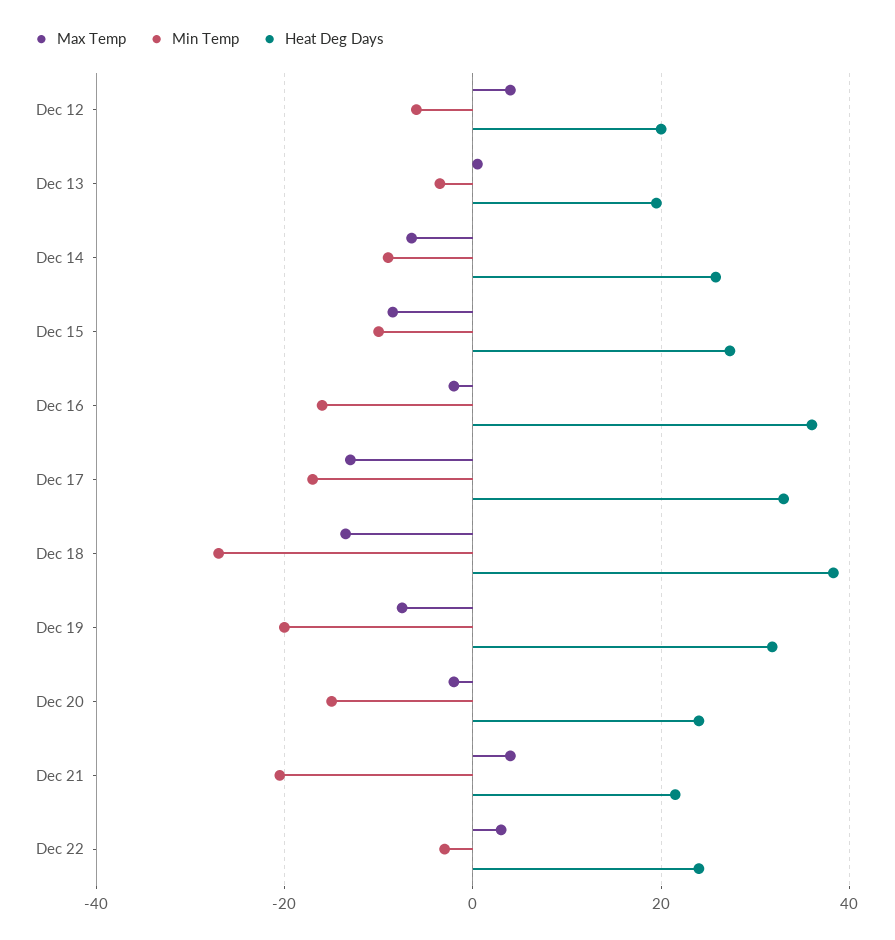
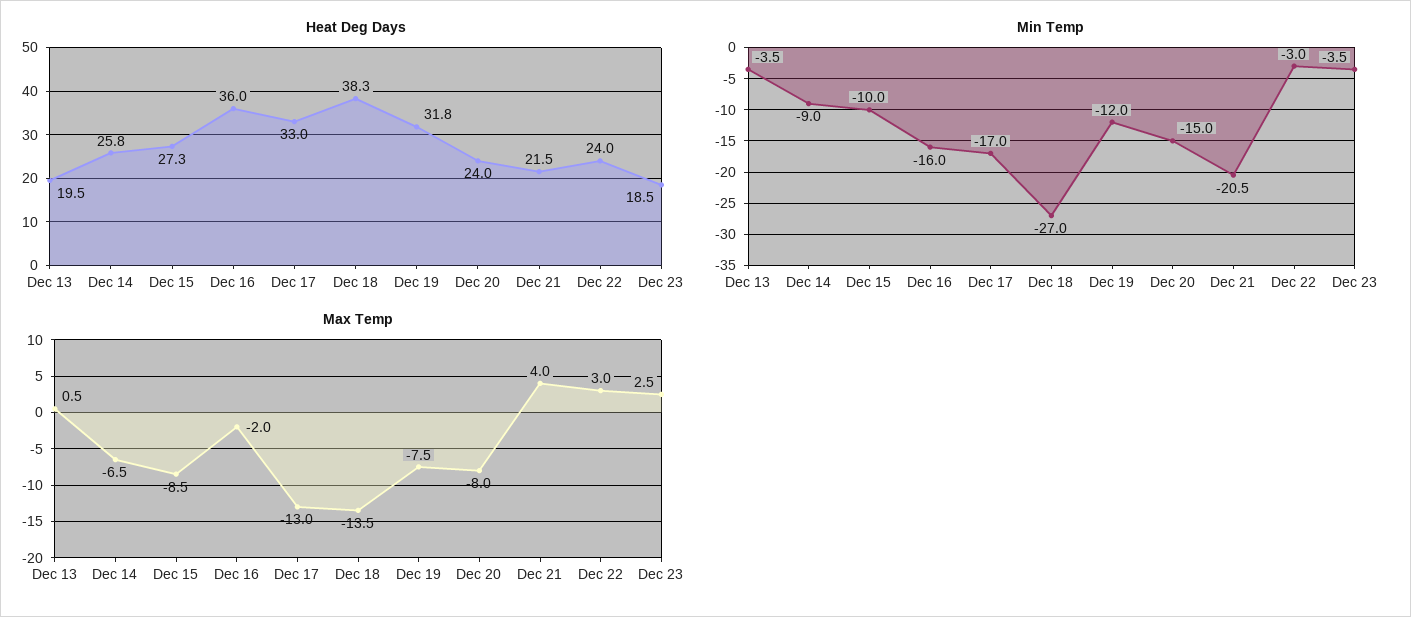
Max Temp, Dec 12: 4 -> none
Min Temp, Dec 12: -6 -> none
Heat Deg Days, Dec 12: 20 -> none
Min Temp, Dec 19: -20 -> -12
Max Temp, Dec 20: -2 -> -8
Heat Deg Days, Dec 23: none -> 18.5
Min Temp, Dec 23: none -> -3.5
Max Temp, Dec 23: none -> 2.5

